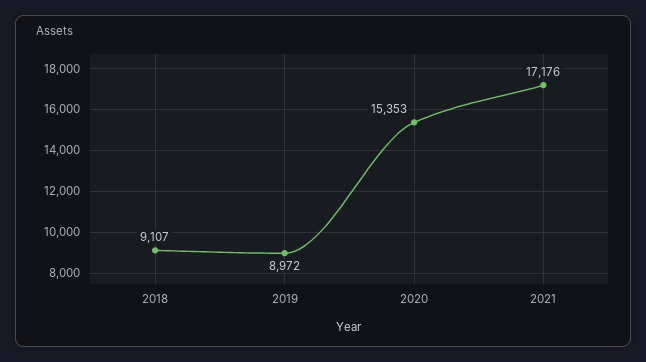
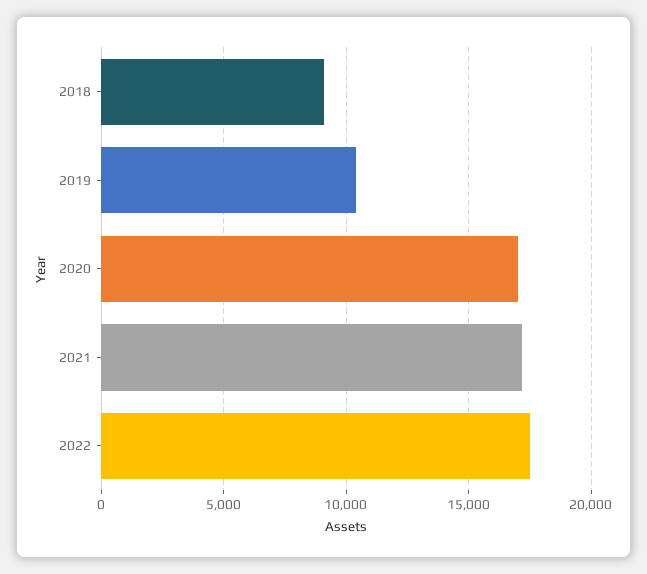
2019: 8972 -> 10500
2020: 15353 -> 17000
2022: none -> 17500

